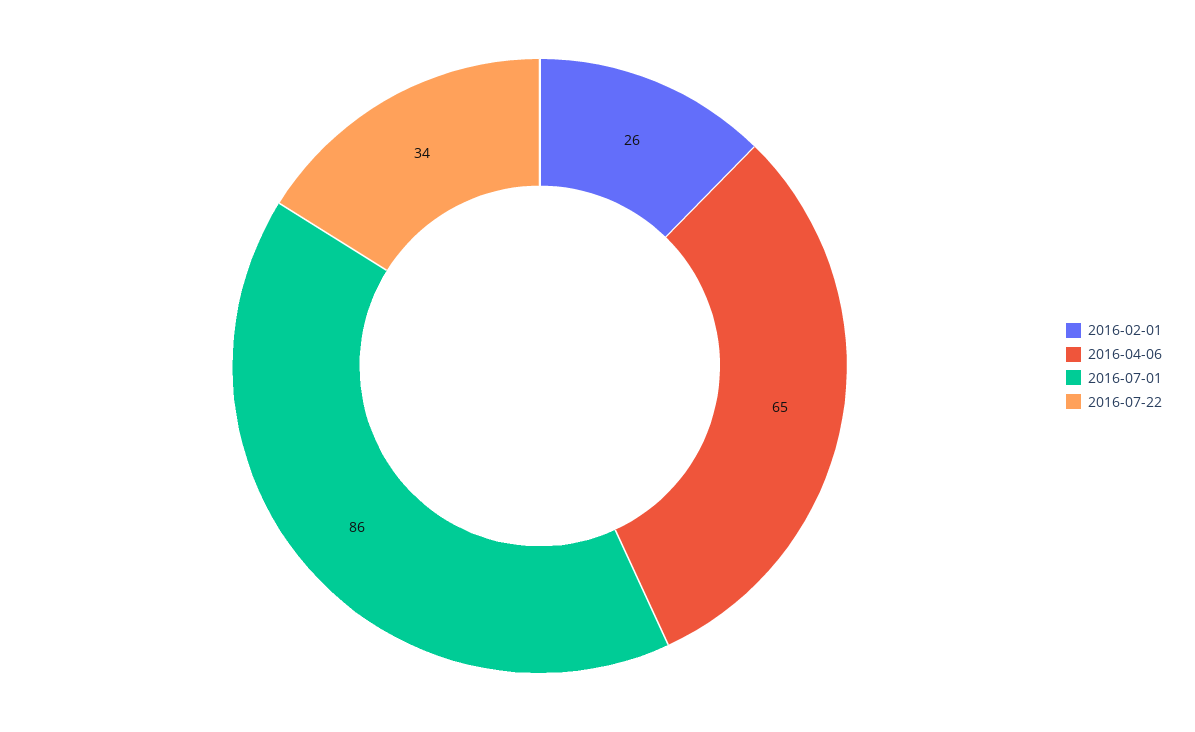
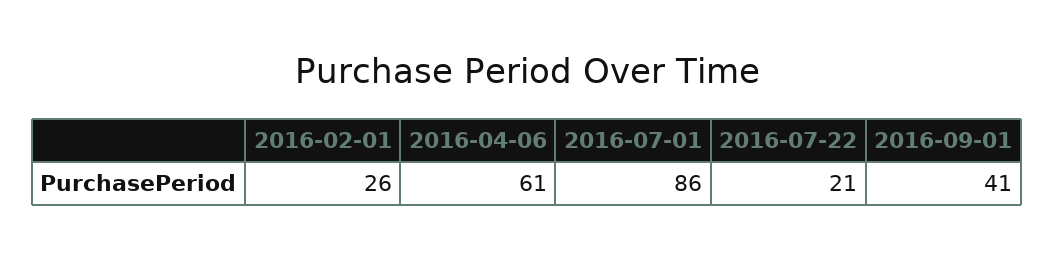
2016-04-06: 65 -> 61
2016-07-22: 34 -> 21
2016-09-01: none -> 41

